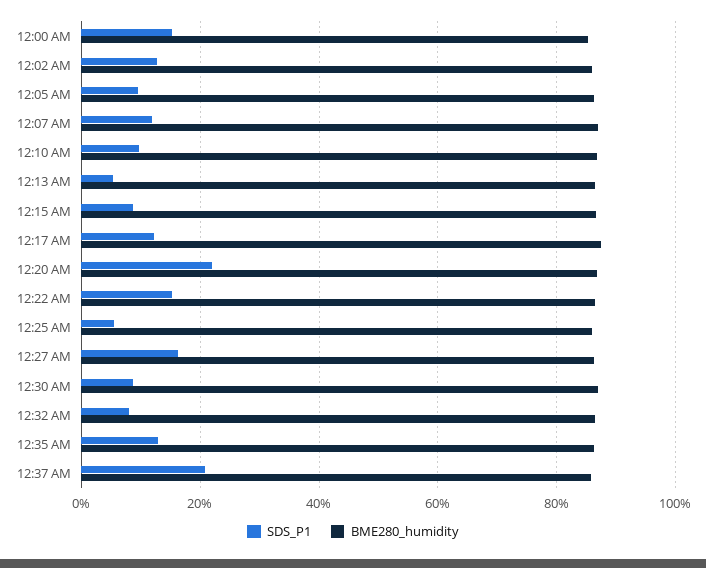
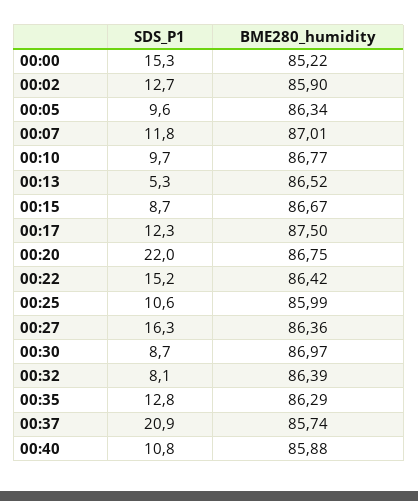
SDS_P1, 12:25 AM: 6 -> 10.6
SDS_P1, 00:40: none -> 10.8
BME280_humidity, 00:40: none -> 85.88

